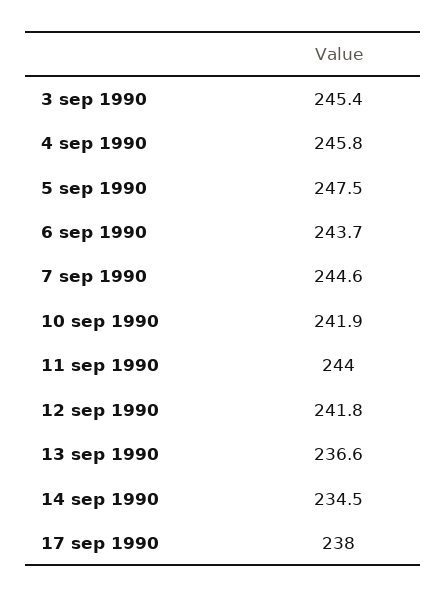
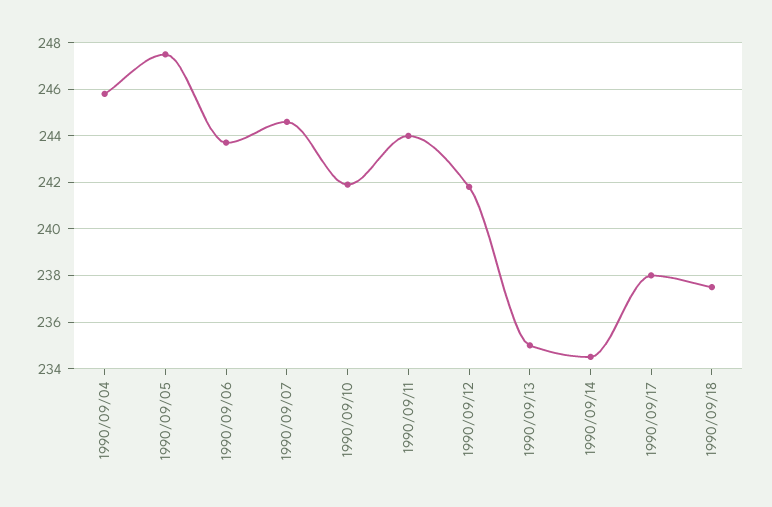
3 sep 1990: 245.4 -> none
13 sep 1990: 236.6 -> 235
1990/09/18: none -> 237.5

